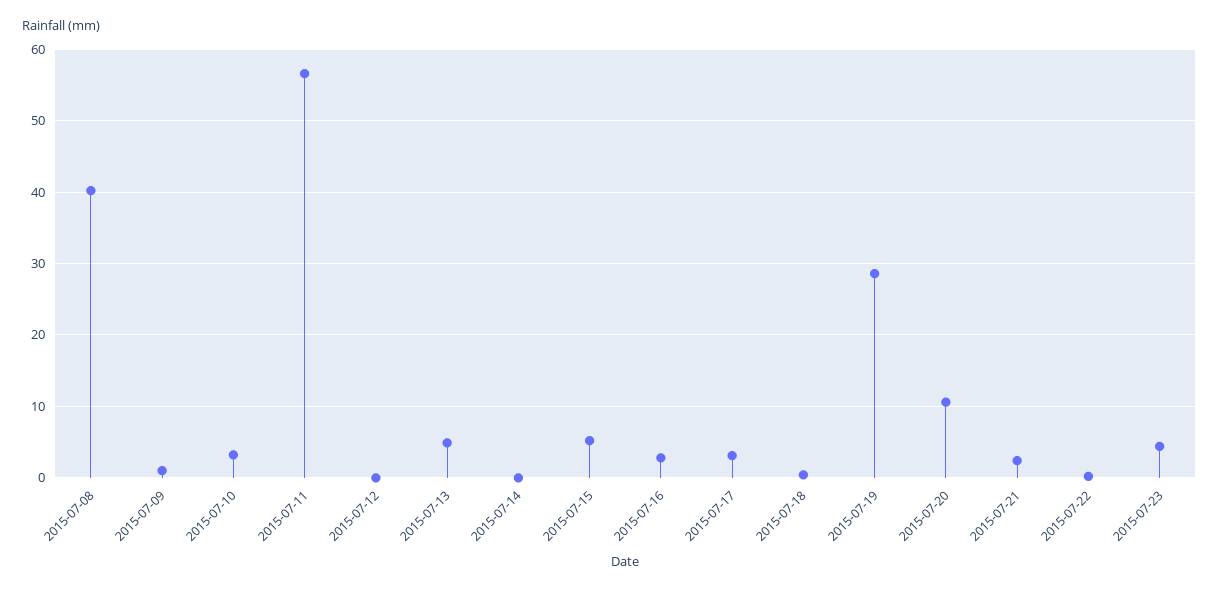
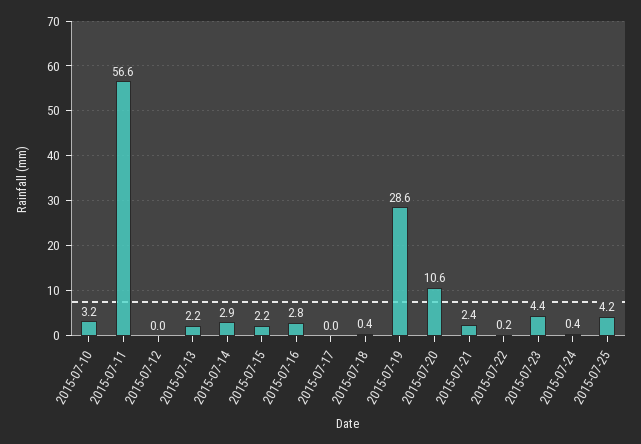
2015-07-08: 40 -> none
2015-07-09: 1 -> none
2015-07-13: 5 -> 2.2
2015-07-14: 0 -> 2.9
2015-07-15: 5 -> 2.2
2015-07-17: 3 -> 0
2015-07-24: none -> 0.4
2015-07-25: none -> 4.2

